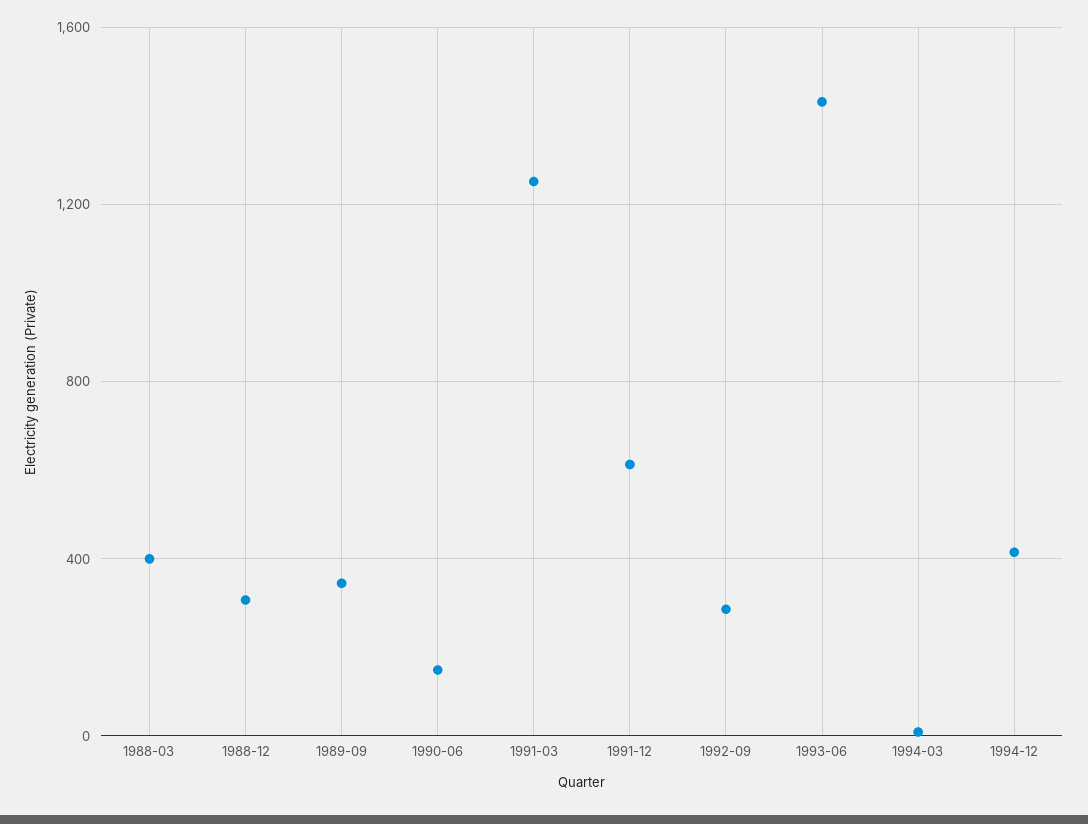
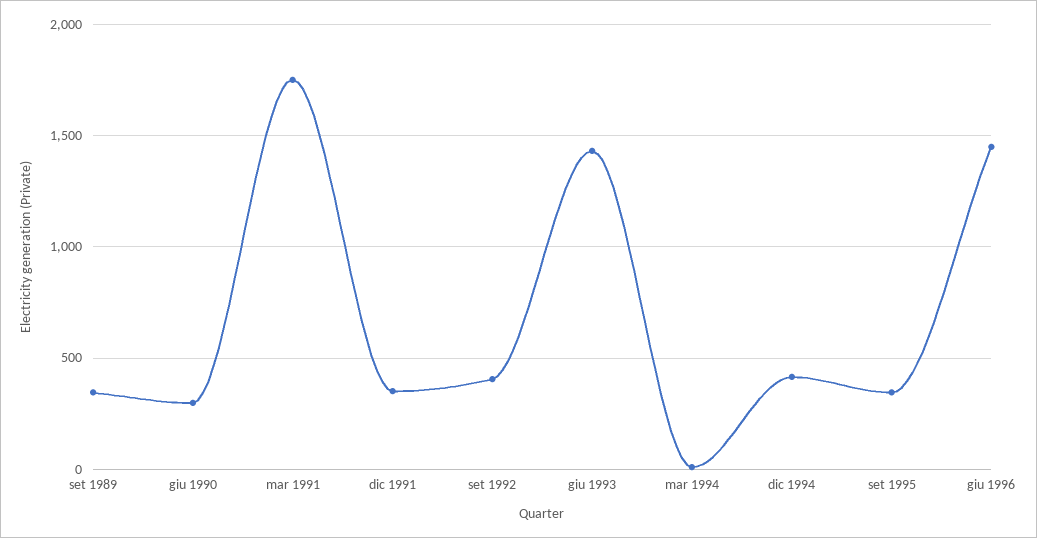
1988-03: 400 -> none
1988-12: 300 -> none
1990-06: 150 -> 300
1991-03: 1250 -> 1750
1991-12: 600 -> 350
1992-09: 300 -> 400
set 1995: none -> 350
giu 1996: none -> 1450

